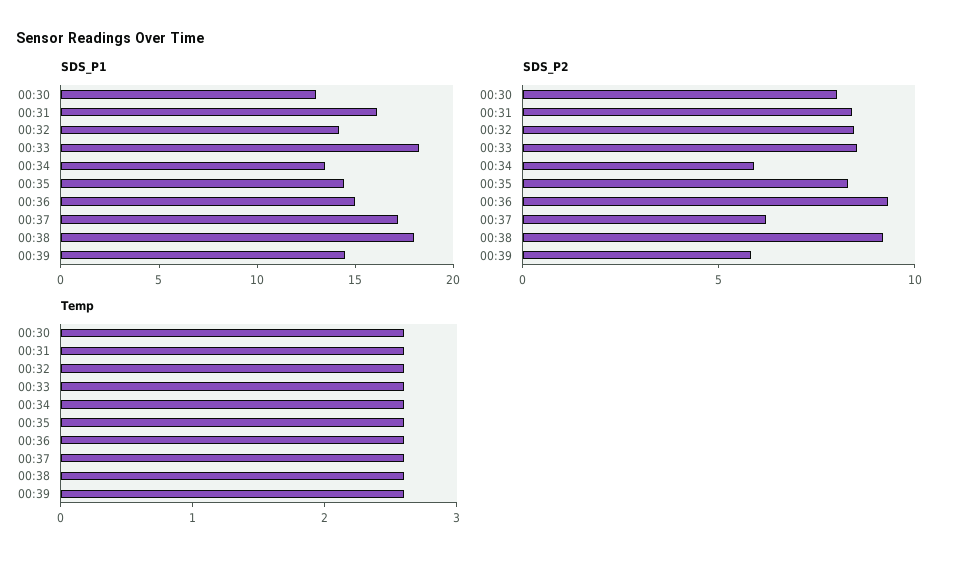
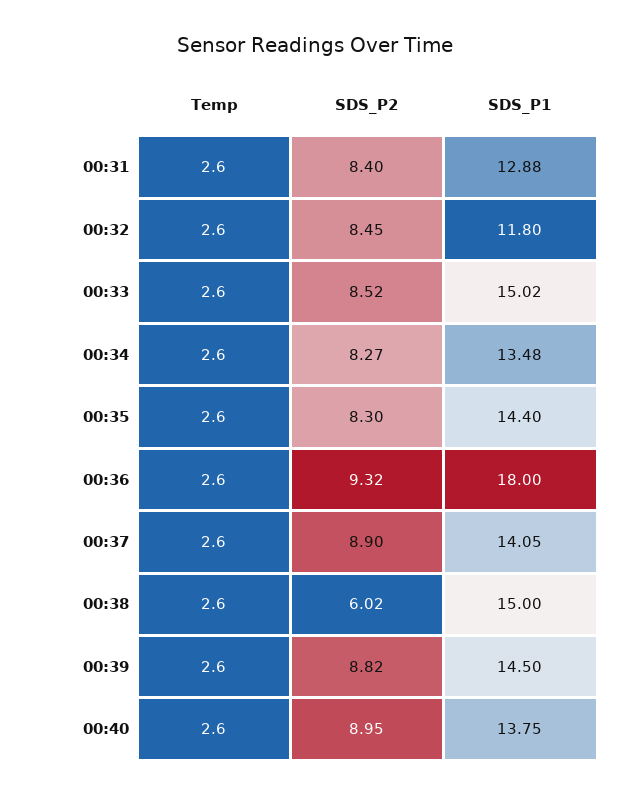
SDS_P1, 00:30: 13 -> none
SDS_P1, 00:31: 16 -> 12.88
SDS_P1, 00:32: 14 -> 11.8
SDS_P1, 00:33: 18 -> 15.02
SDS_P1, 00:36: 15 -> 18
SDS_P1, 00:37: 17 -> 14.05
SDS_P1, 00:38: 18 -> 15
SDS_P2, 00:30: 8 -> none
SDS_P2, 00:34: 6 -> 8.27
SDS_P2, 00:37: 6 -> 8.9
SDS_P2, 00:38: 9 -> 6.02
SDS_P2, 00:39: 6 -> 8.82
Temp, 00:30: 2.6 -> none
Temp, 00:40: none -> 2.6
SDS_P2, 00:40: none -> 8.95
SDS_P1, 00:40: none -> 13.75

